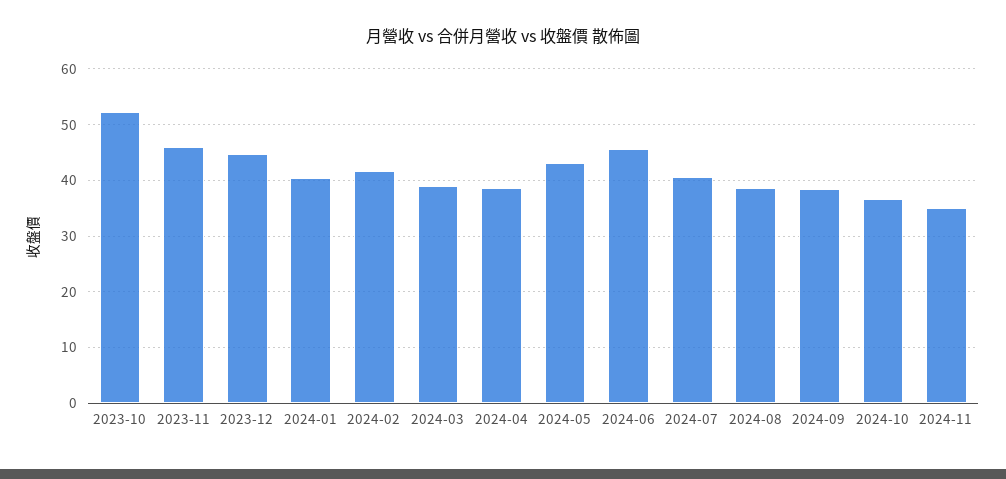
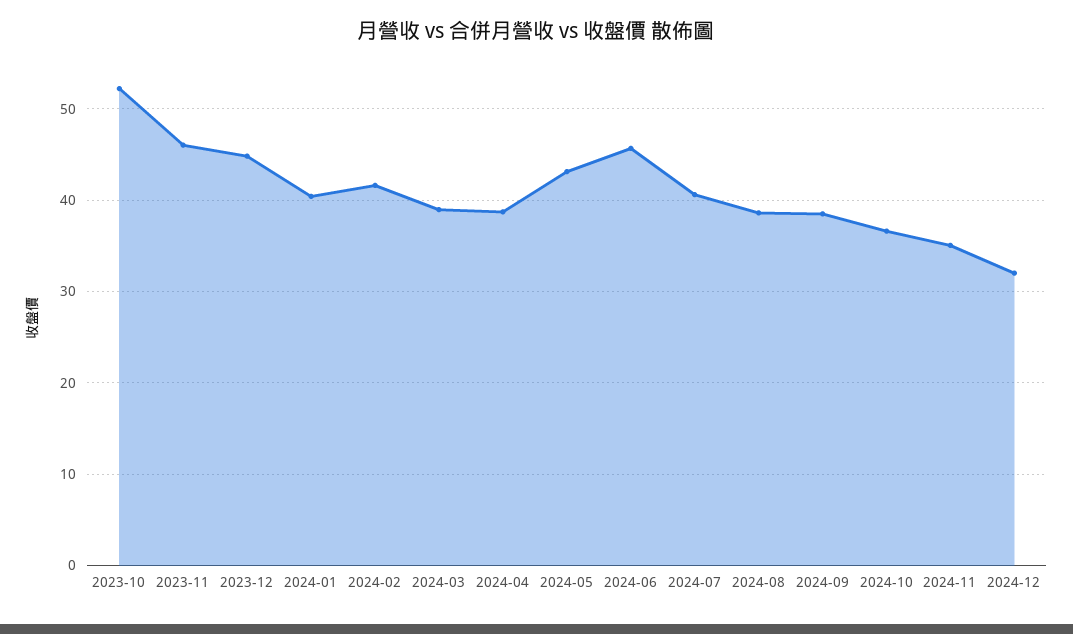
2024-12: none -> 32

